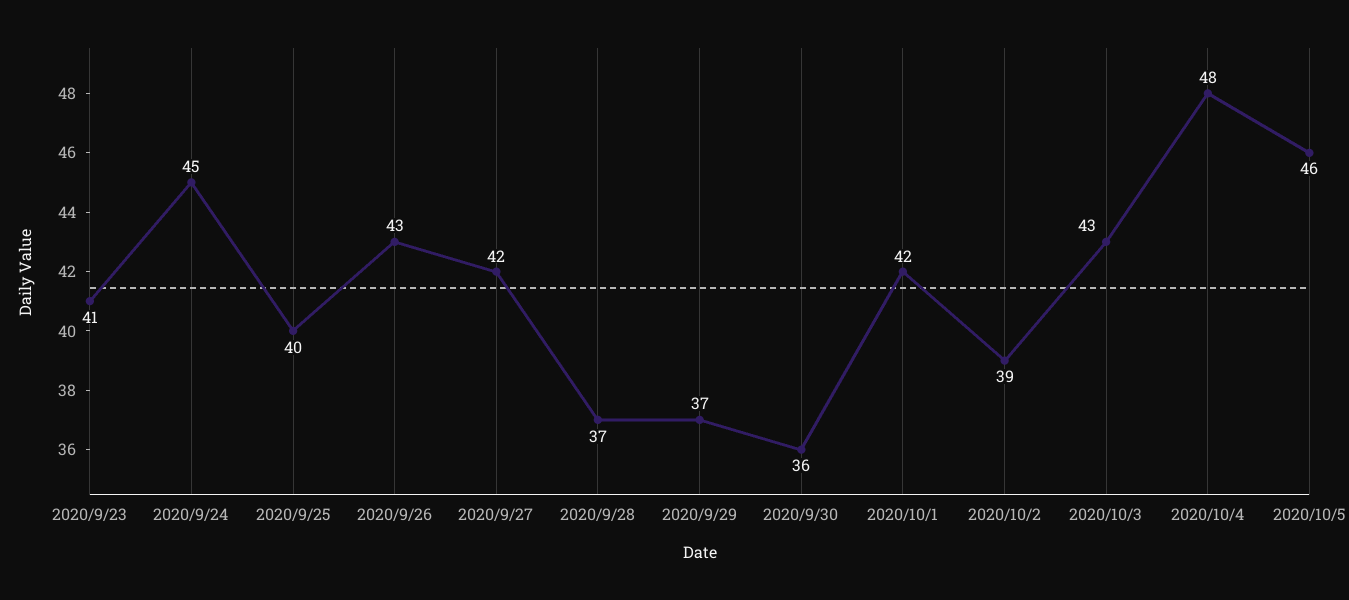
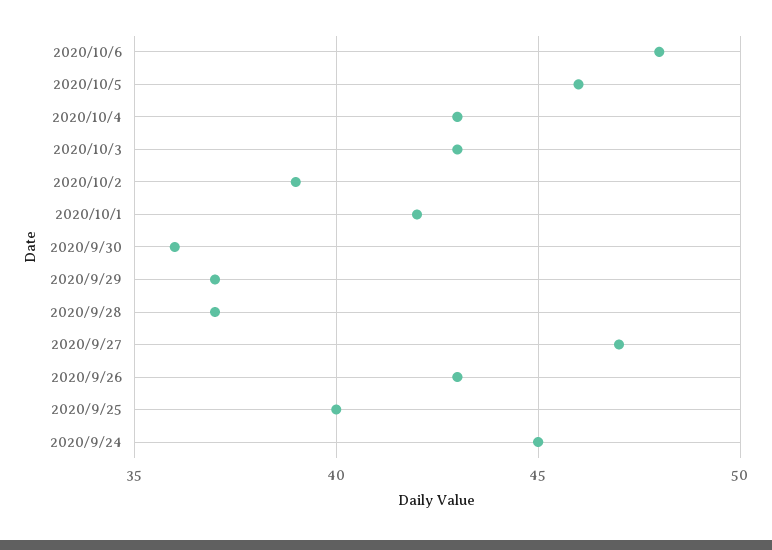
2020/9/23: 41 -> none
2020/9/27: 42 -> 47
2020/10/4: 48 -> 43
2020/10/6: none -> 48

